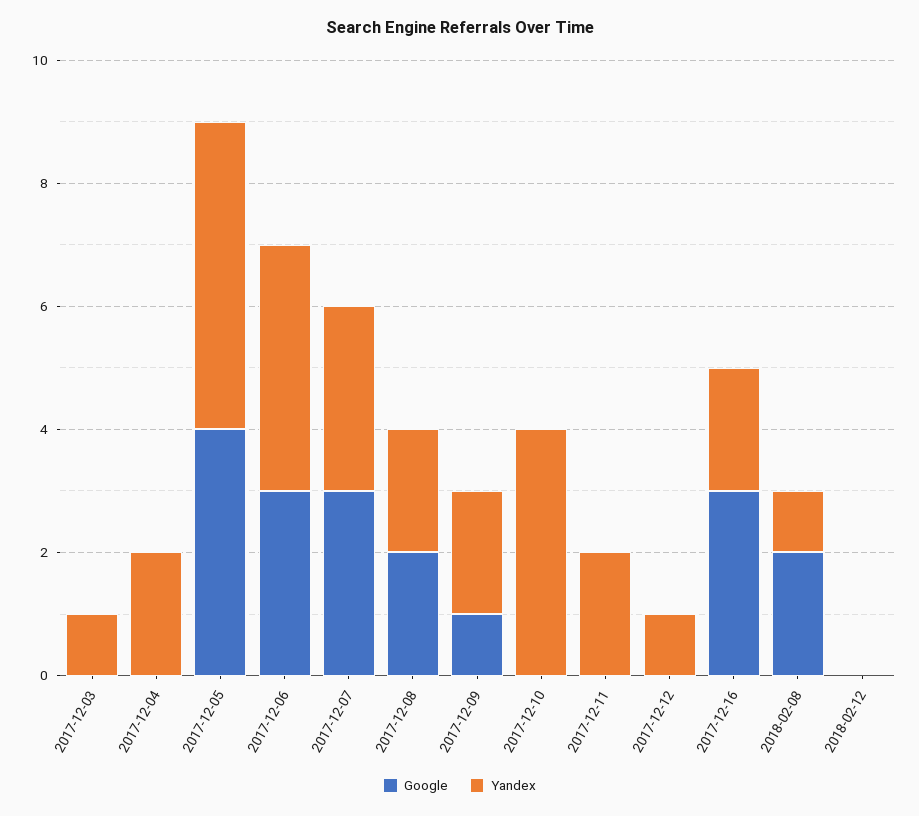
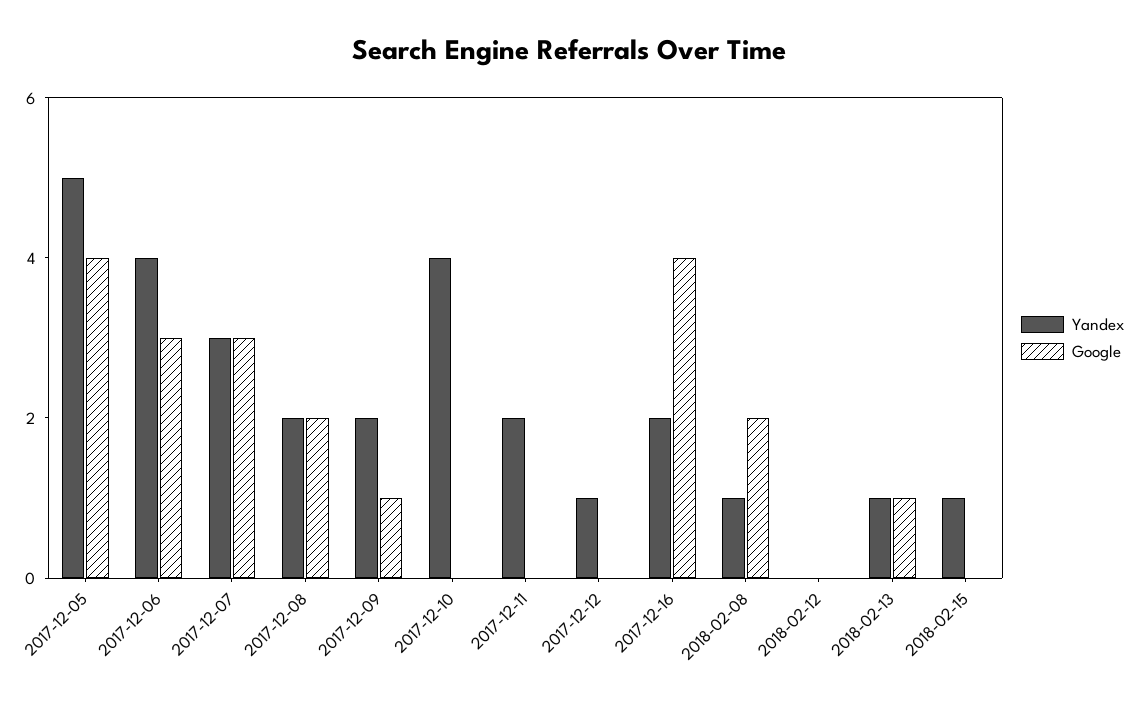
Google, 2017-12-03: 0 -> none
Yandex, 2017-12-03: 1 -> none
Google, 2017-12-04: 0 -> none
Yandex, 2017-12-04: 2 -> none
Google, 2017-12-16: 3 -> 4
Yandex, 2018-02-13: none -> 1
Google, 2018-02-13: none -> 1
Yandex, 2018-02-15: none -> 1
Google, 2018-02-15: none -> 0

